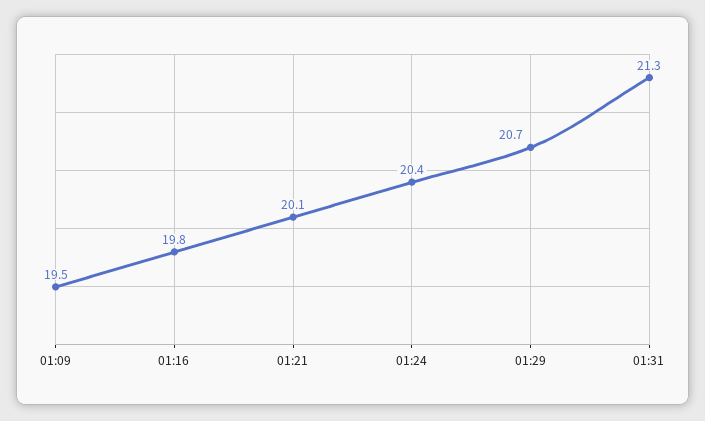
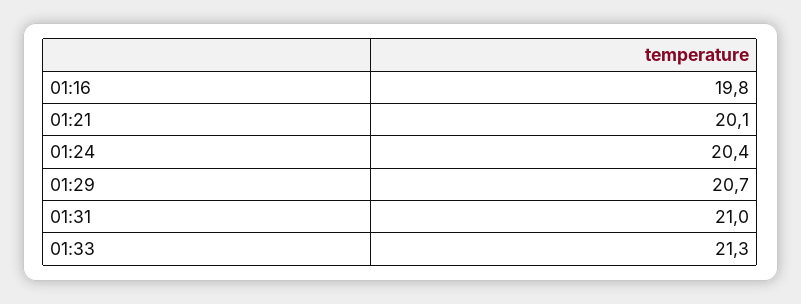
01:09: 19.5 -> none
01:31: 21.3 -> 21
01:33: none -> 21.3

